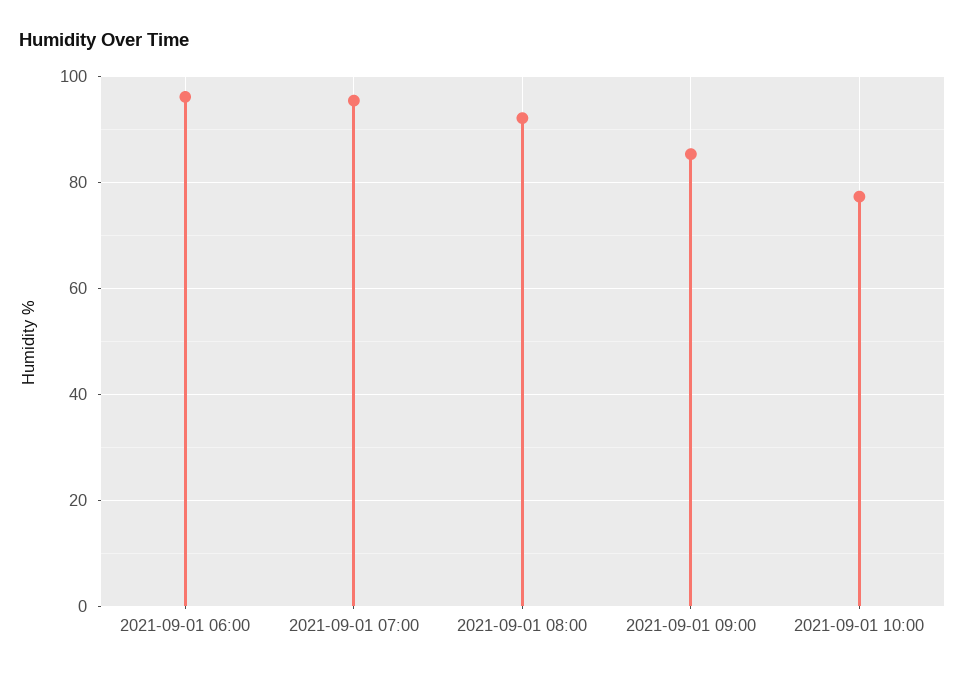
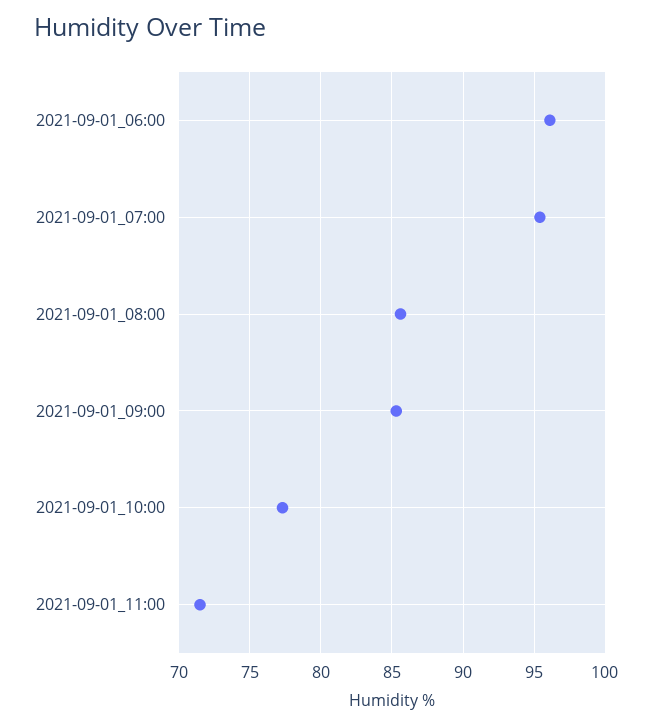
2021-09-01 08:00: 92 -> 85.5
2021-09-01_11:00: none -> 71.5

